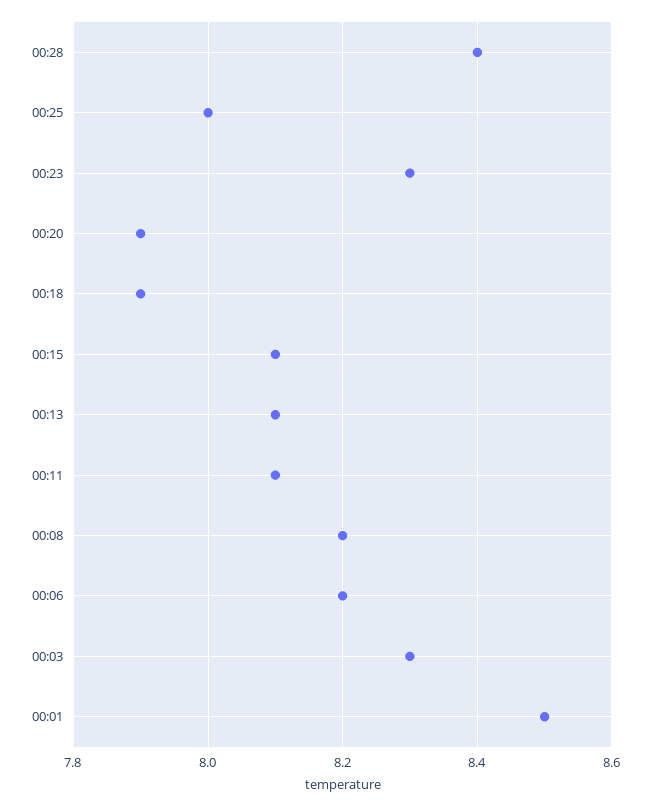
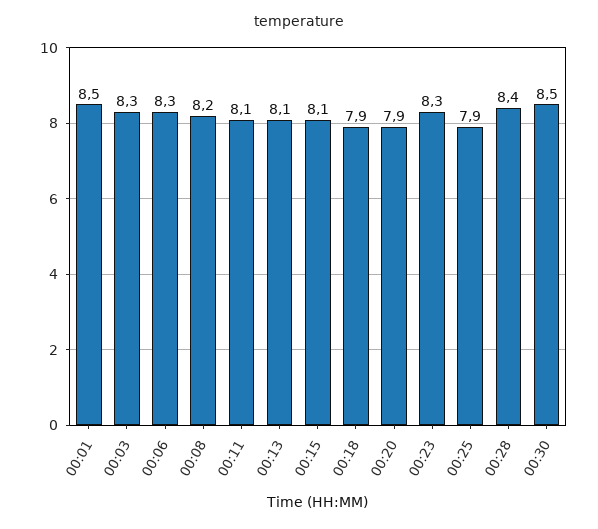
00:25: 8 -> 7.9
00:06: 8.2 -> 8.3
00:30: none -> 8.5

